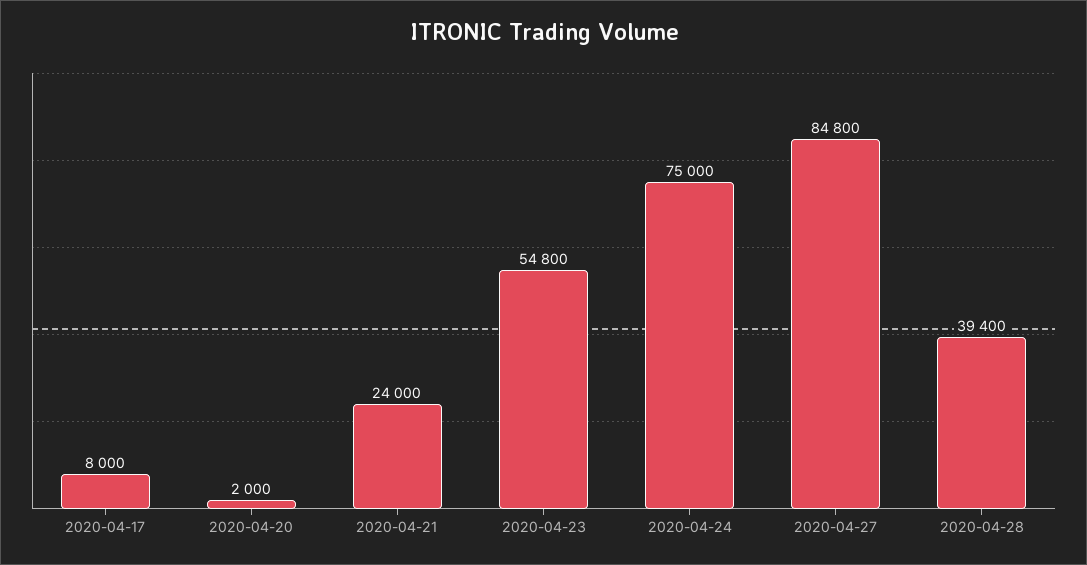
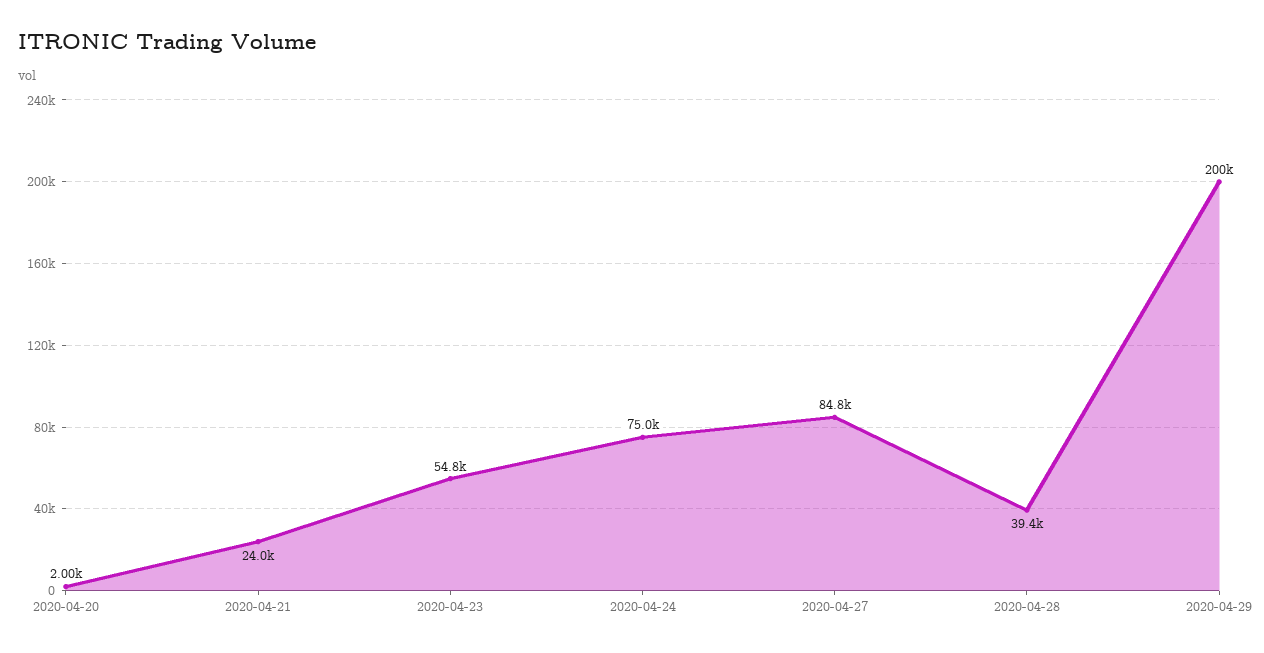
2020-04-17: 8000 -> none
2020-04-29: none -> 200000

